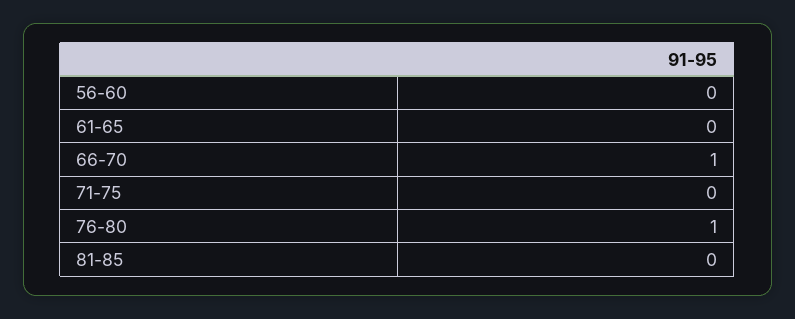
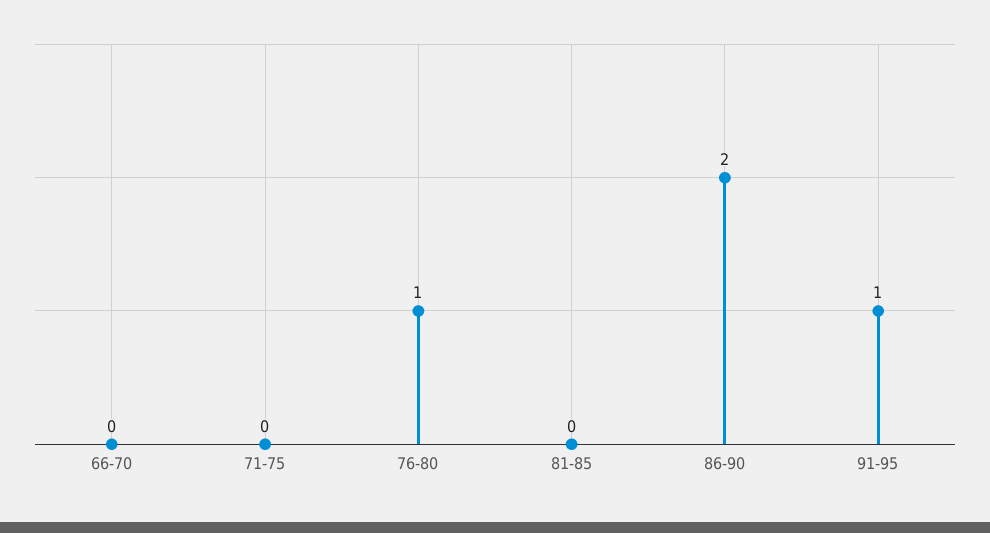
56-60: 0 -> none
61-65: 0 -> none
66-70: 1 -> 0
86-90: none -> 2
91-95: none -> 1

